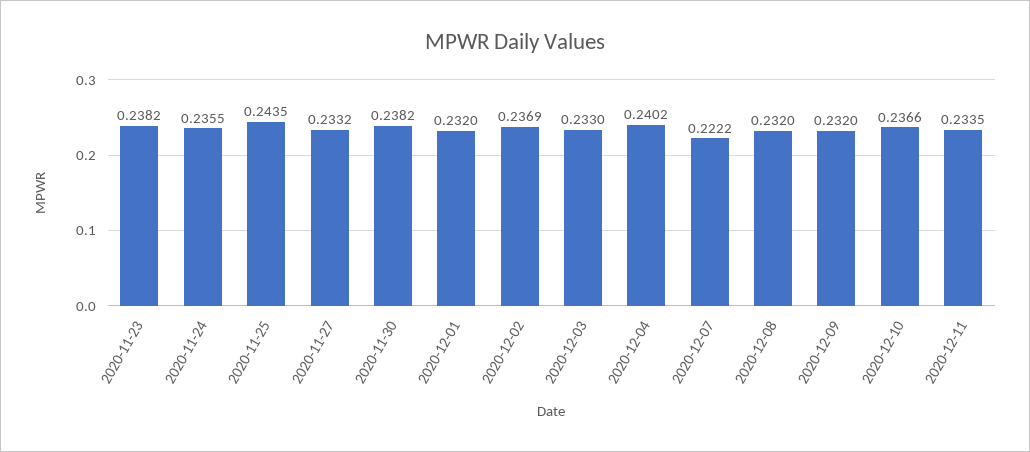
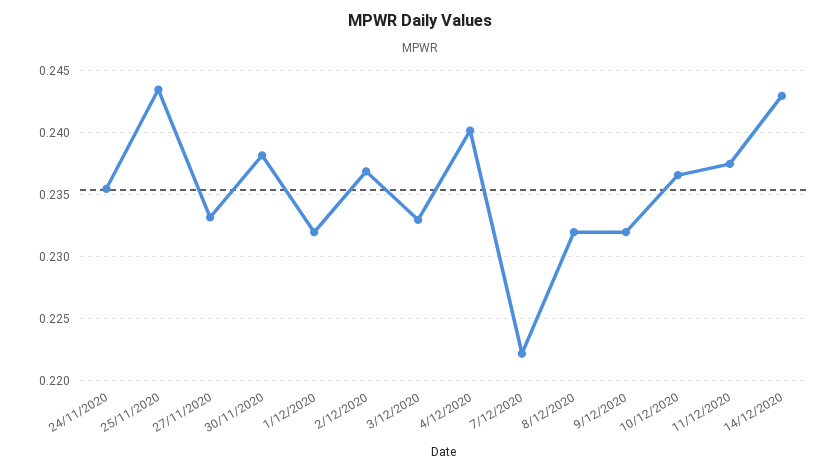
2020-11-23: 0.2382 -> none
2020-12-11: 0.2335 -> 0.2375
14/12/2020: none -> 0.243

